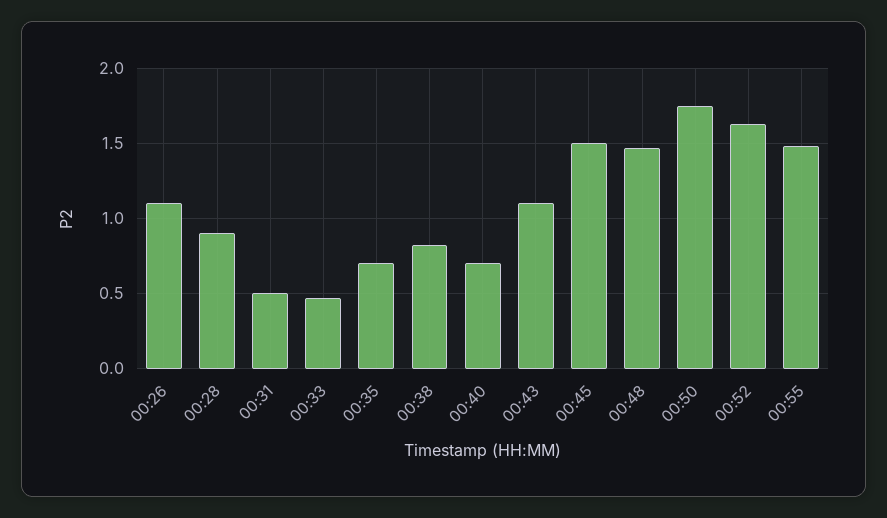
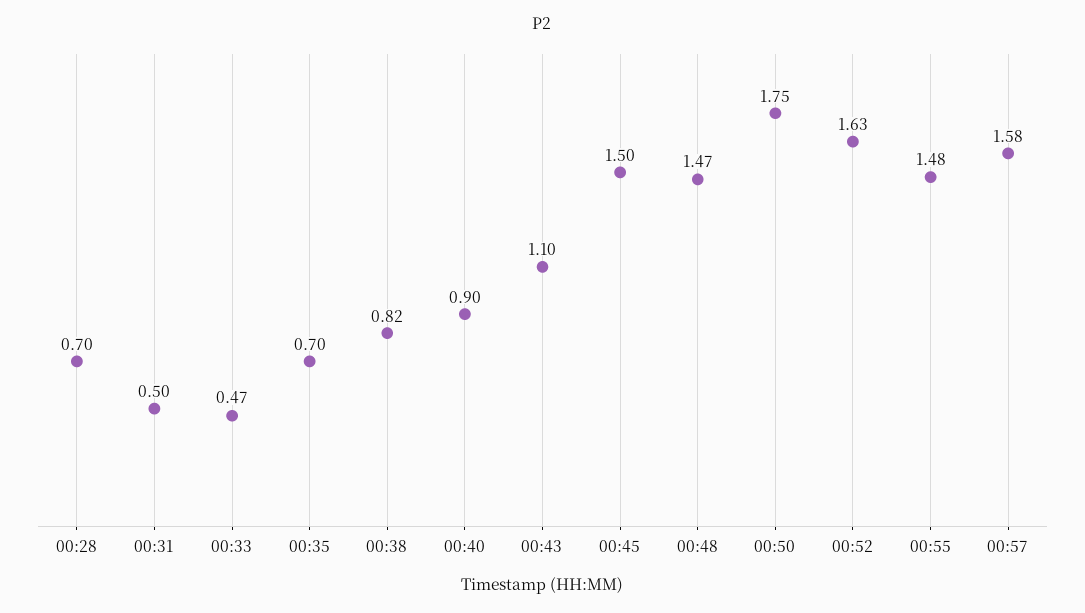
00:26: 1.1 -> none
00:28: 0.9 -> 0.7
00:40: 0.7 -> 0.9
00:57: none -> 1.58

